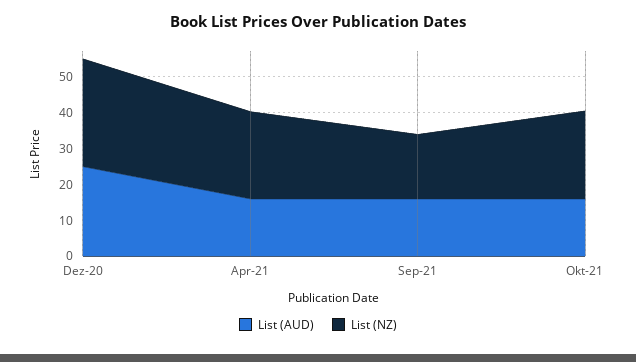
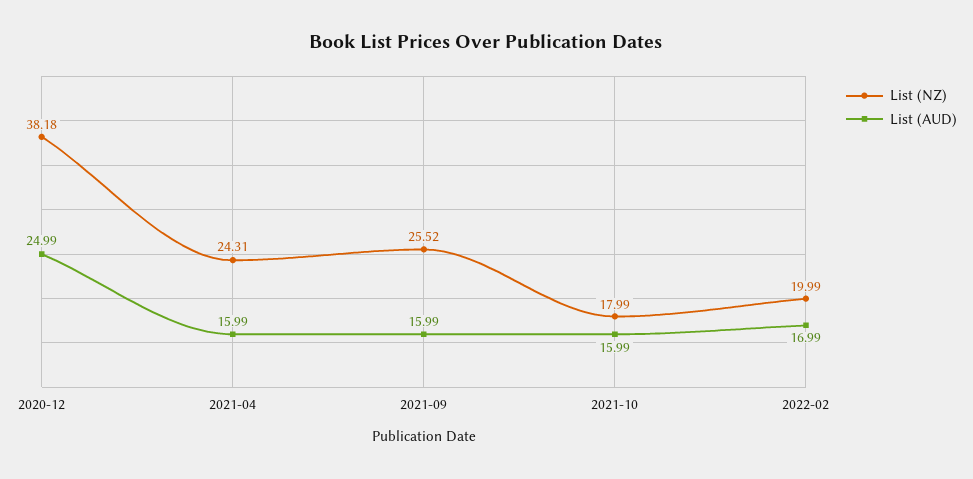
List (NZ), Dez-20: 30 -> 38.18
List (NZ), Sep-21: 17.5 -> 25.52
List (NZ), Okt-21: 25 -> 17.99
List (NZ), 2022-02: none -> 19.99
List (AUD), 2022-02: none -> 16.99

